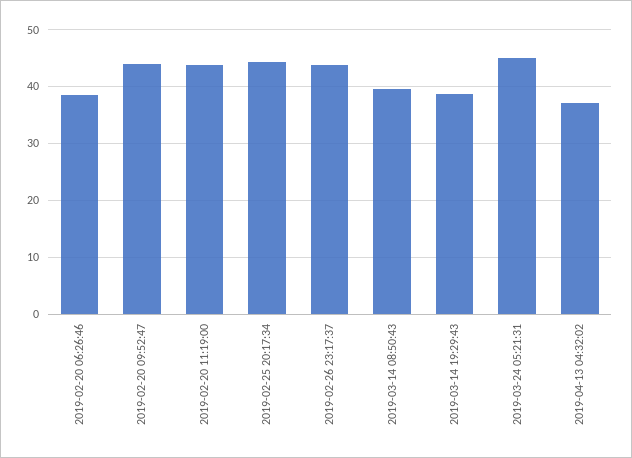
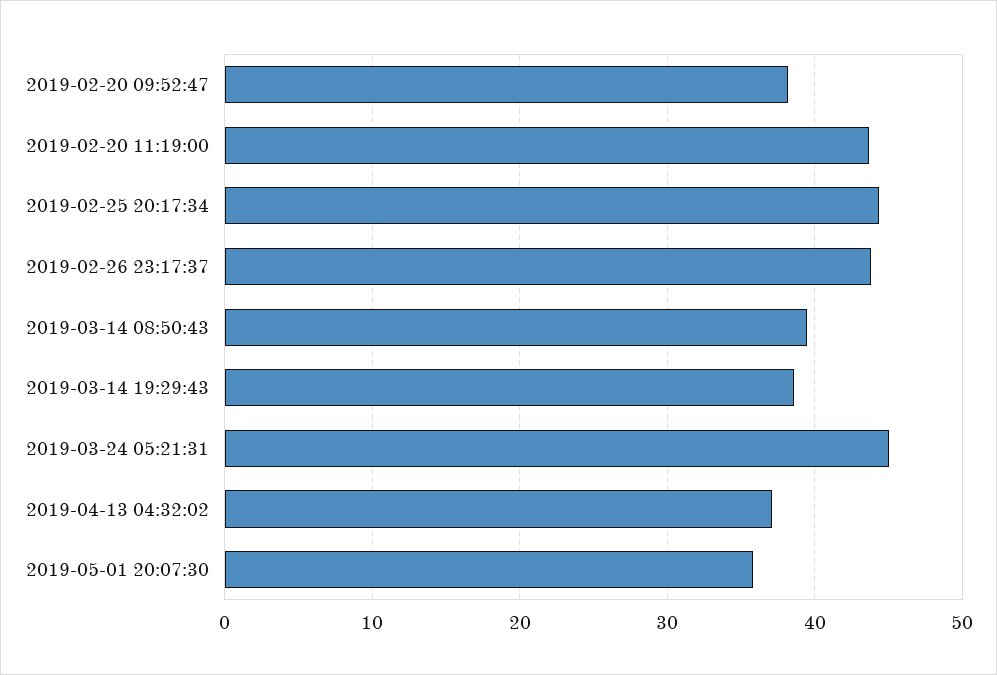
2019-02-20 06:26:46: 38 -> none
2019-02-20 09:52:47: 44 -> 38
2019-05-01 20:07:30: none -> 36

